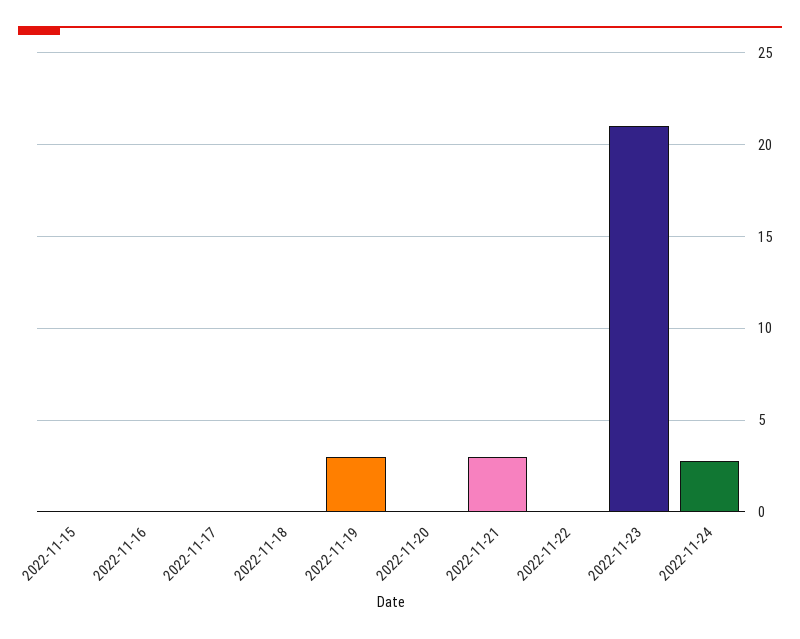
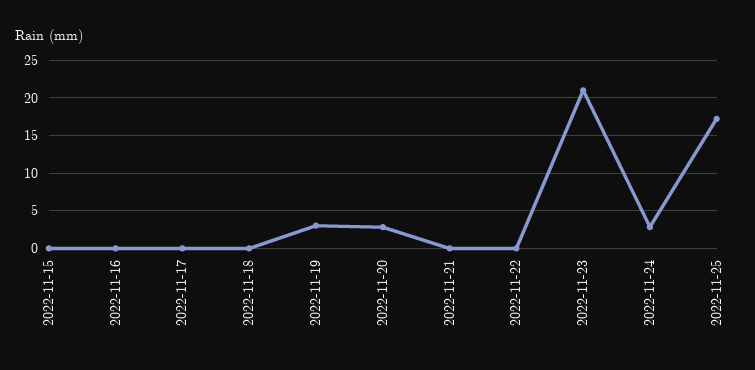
2022-11-20: 0 -> 3
2022-11-21: 3 -> 0
2022-11-25: none -> 17

